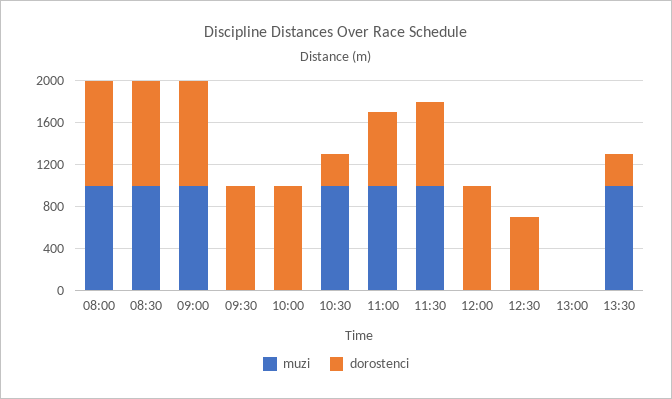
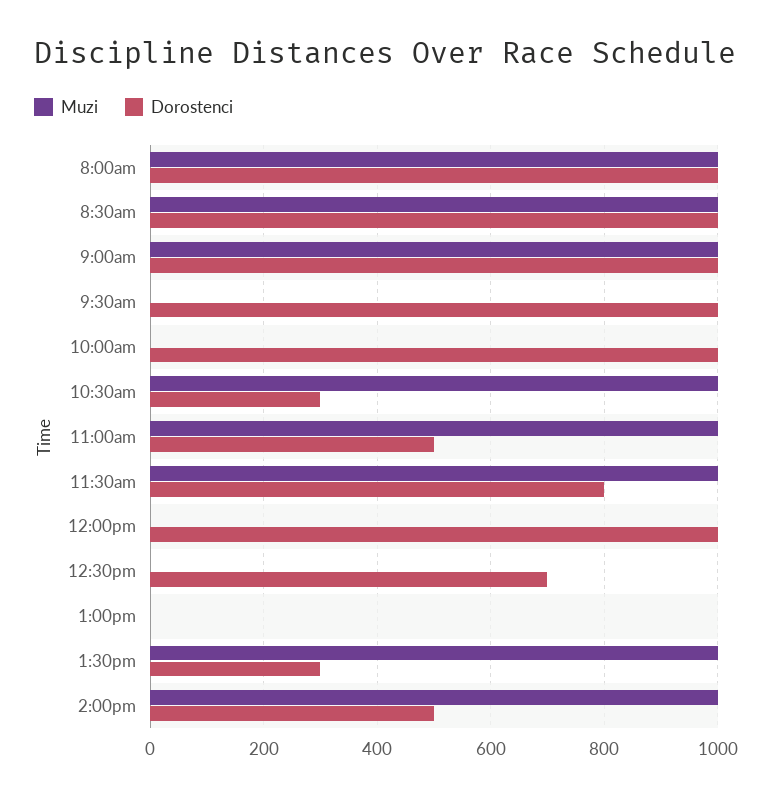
dorostenci, 11:00: 700 -> 500
muzi, 2:00pm: none -> 1000
dorostenci, 2:00pm: none -> 500

